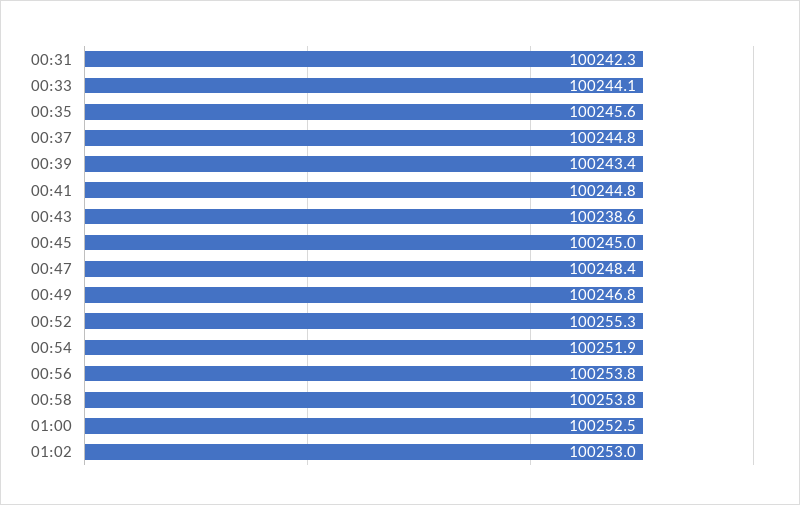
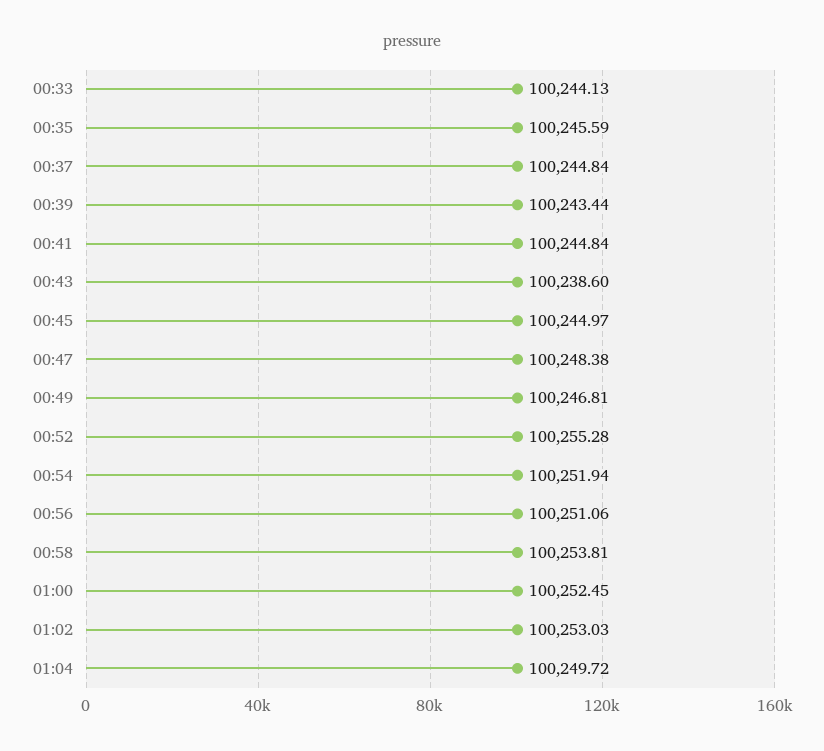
00:31: 100242.3 -> none
00:56: 100253.8 -> 100251.06
01:04: none -> 100249.72

